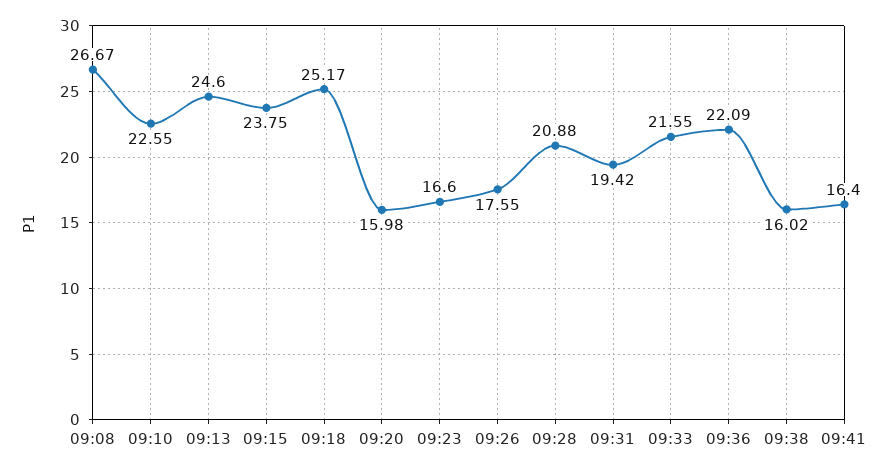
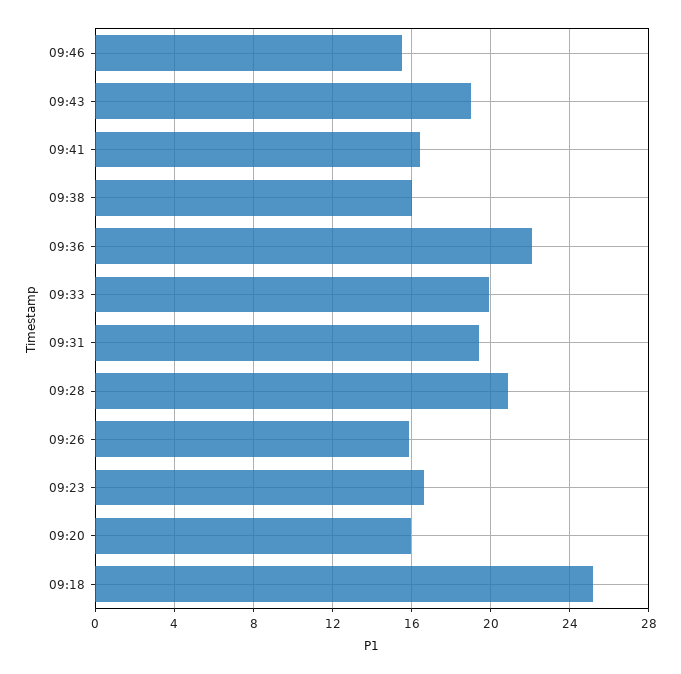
09:08: 26.67 -> none
09:10: 22.55 -> none
09:13: 24.6 -> none
09:15: 23.75 -> none
09:26: 17.55 -> 16
09:33: 21.55 -> 20
09:46: none -> 15.5
09:43: none -> 19

